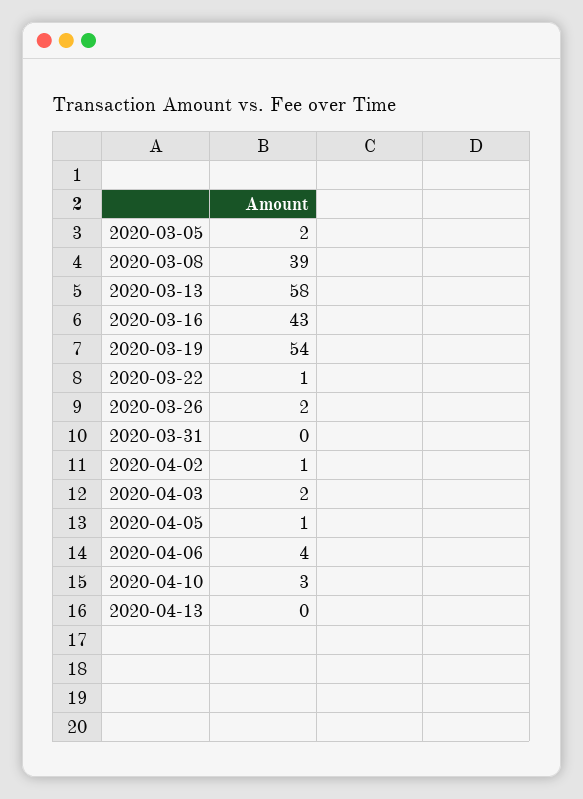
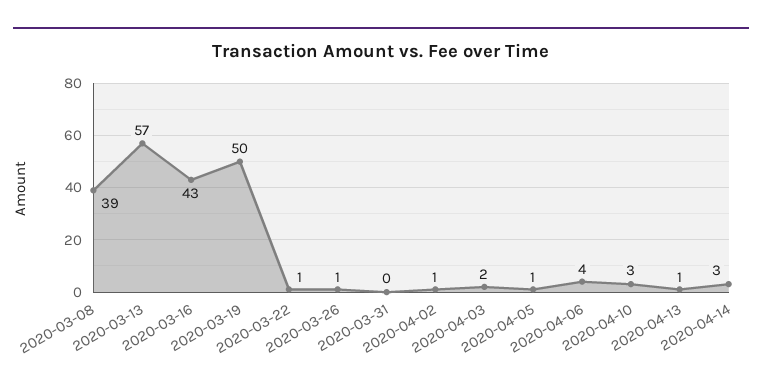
2020-03-05: 2 -> none
2020-03-13: 58 -> 57
2020-03-19: 54 -> 50
2020-03-26: 2 -> 1
2020-04-13: 0 -> 1
2020-04-14: none -> 3

